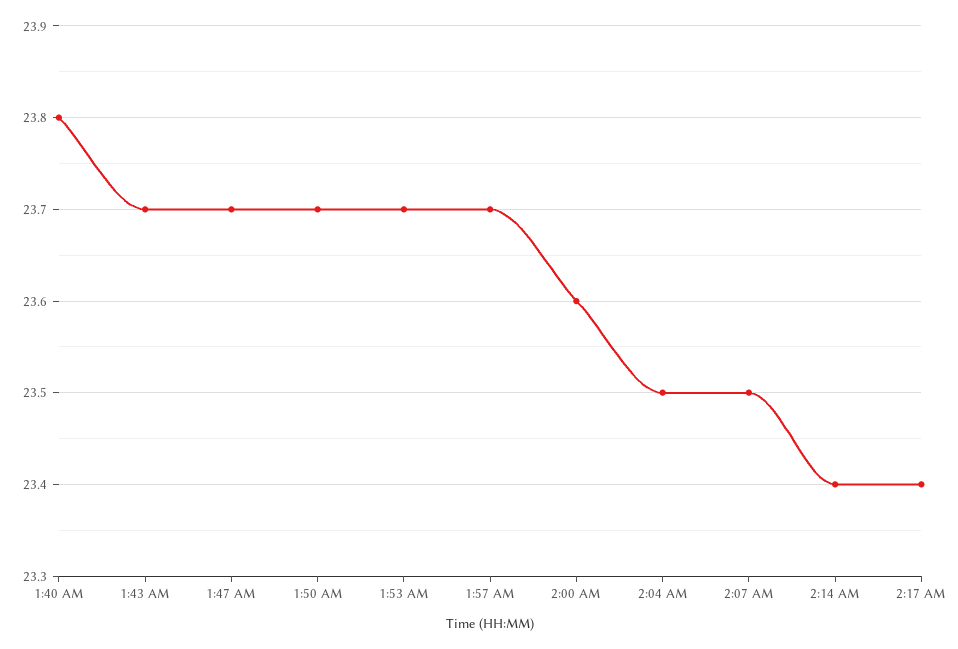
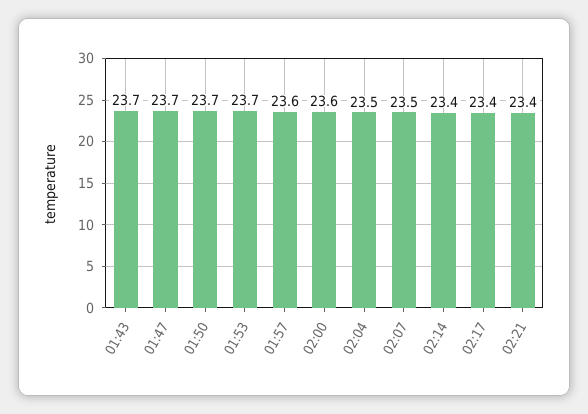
1:40 AM: 23.8 -> none
1:57 AM: 23.7 -> 23.6
02:21: none -> 23.4

